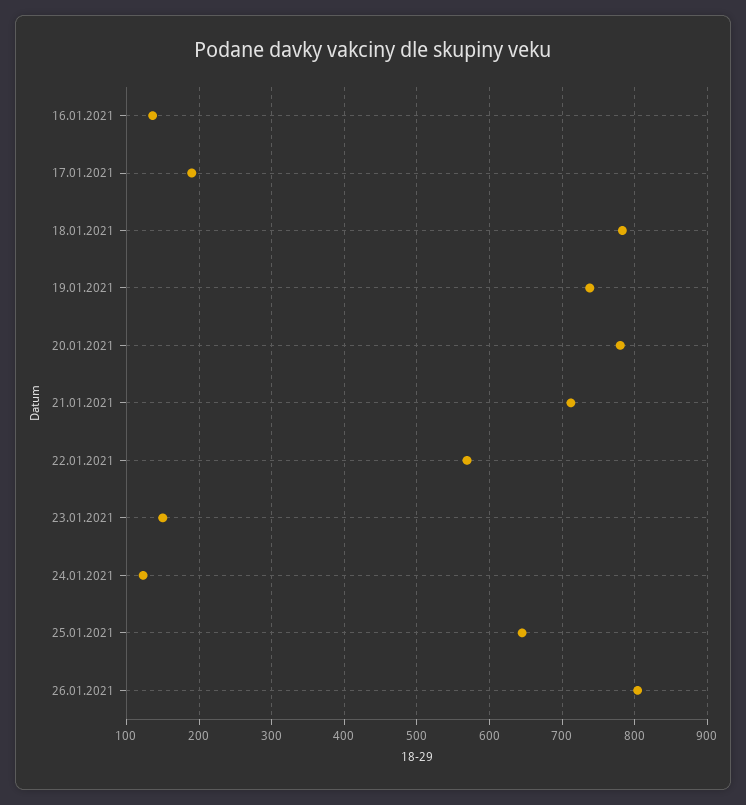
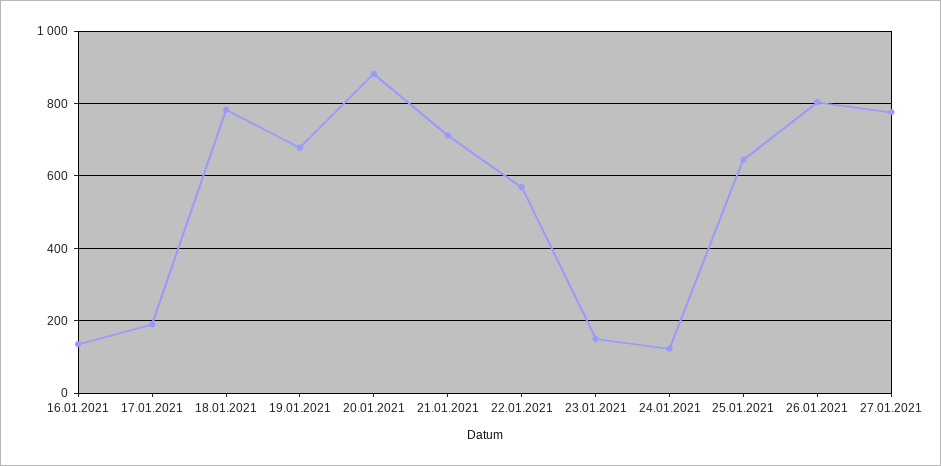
19.01.2021: 740 -> 680
20.01.2021: 780 -> 880
27.01.2021: none -> 780

